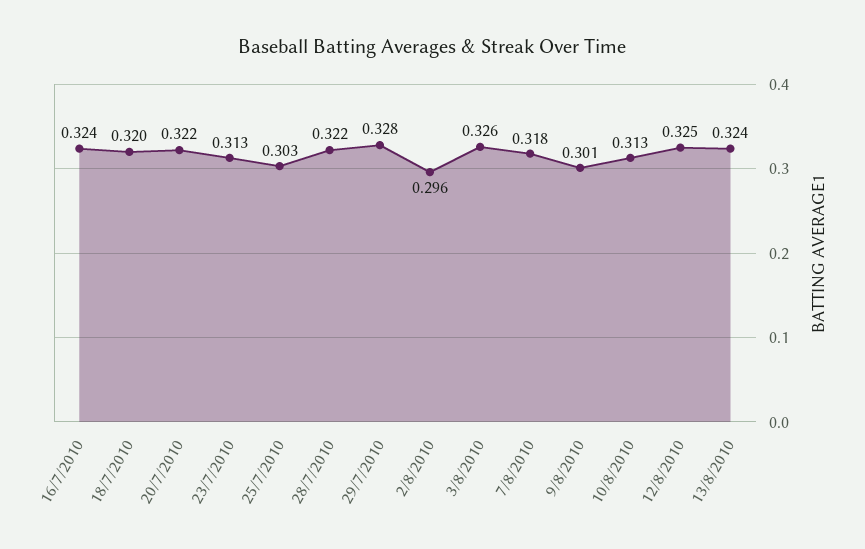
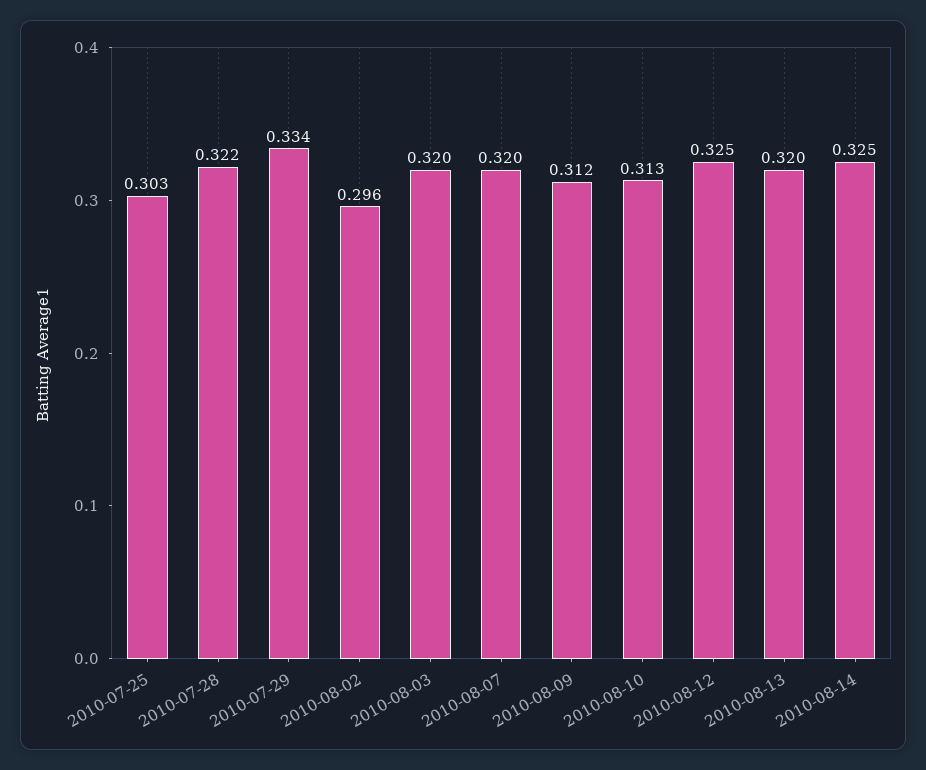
16/7/2010: 0.324 -> none
18/7/2010: 0.32 -> none
20/7/2010: 0.322 -> none
23/7/2010: 0.313 -> none
29/7/2010: 0.328 -> 0.334
3/8/2010: 0.326 -> 0.32
7/8/2010: 0.318 -> 0.32
9/8/2010: 0.301 -> 0.312
13/8/2010: 0.324 -> 0.32
2010-08-14: none -> 0.325

